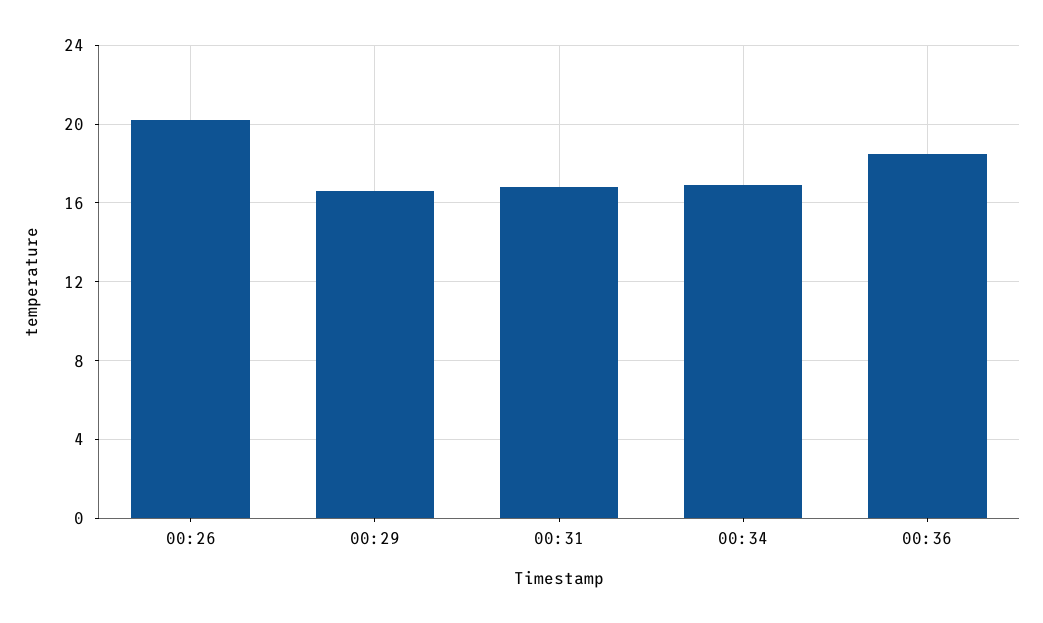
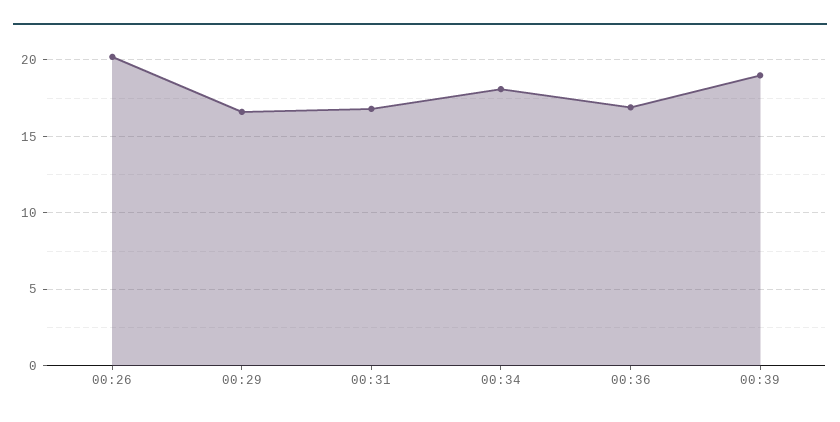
00:34: 17 -> 18
00:36: 18.5 -> 17
00:39: none -> 19

